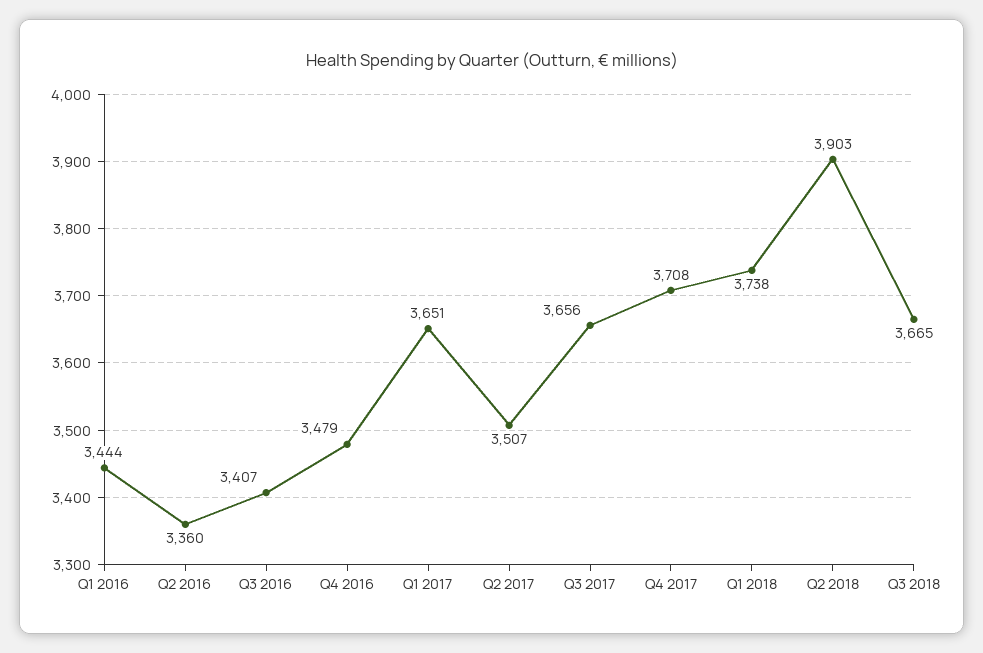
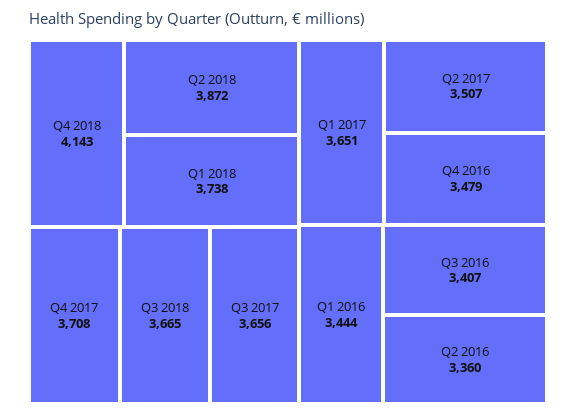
Q2 2018: 3903 -> 3872
Q4 2018: none -> 4143

